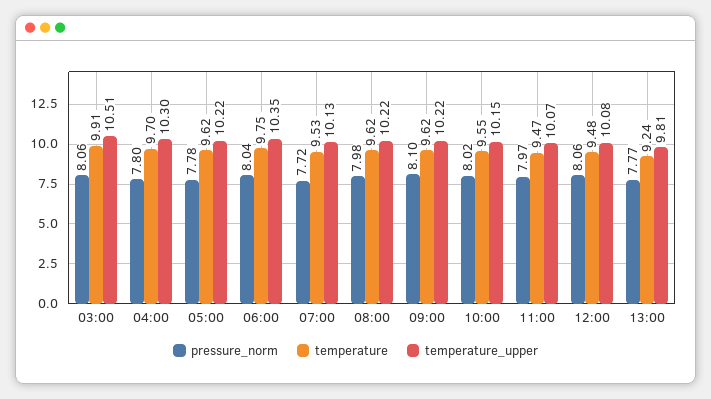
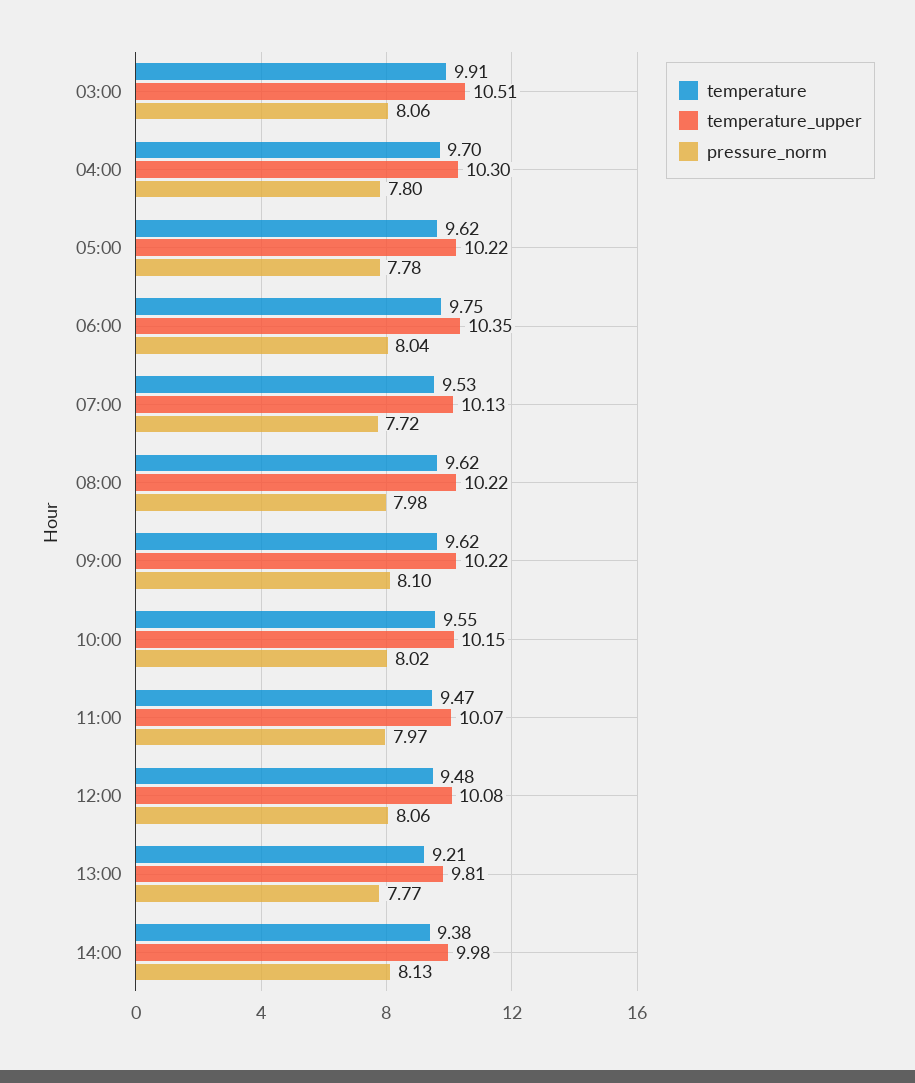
temperature, 13:00: 9.24 -> 9.21
temperature, 14:00: none -> 9.38
temperature_upper, 14:00: none -> 9.98
pressure_norm, 14:00: none -> 8.13

